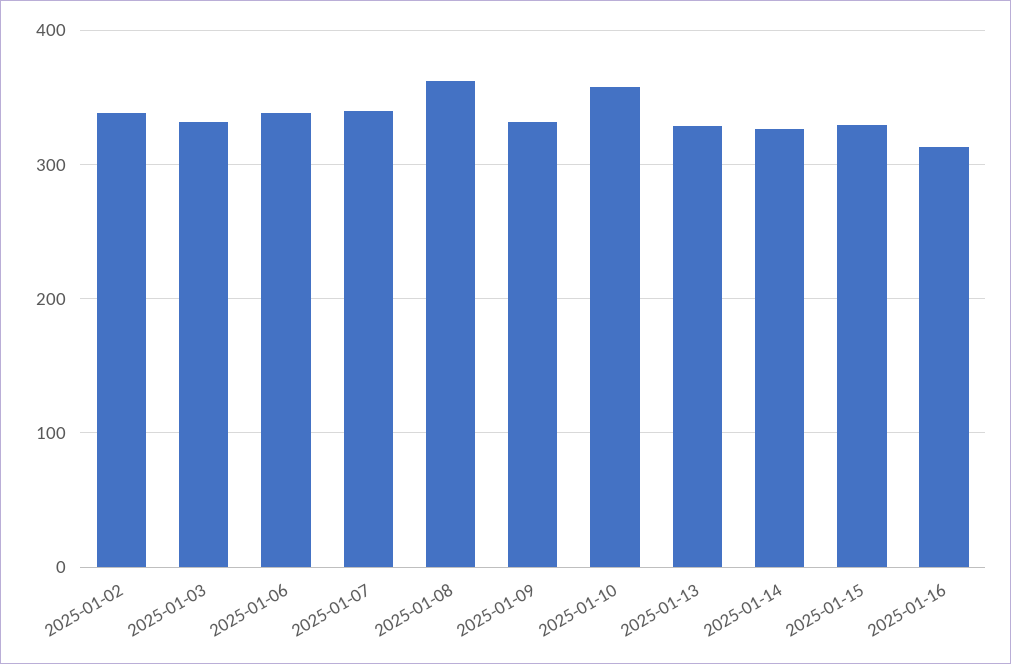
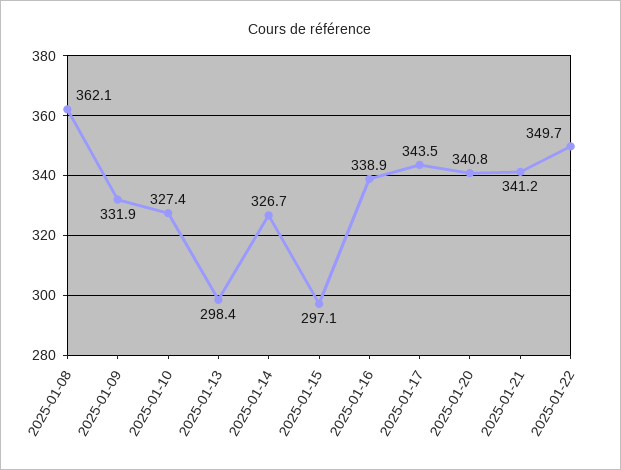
2025-01-02: 340 -> none
2025-01-03: 330 -> none
2025-01-06: 340 -> none
2025-01-07: 340 -> none
2025-01-10: 360 -> 327.4
2025-01-13: 330 -> 298.4
2025-01-15: 330 -> 297.1
2025-01-16: 310 -> 338.9
2025-01-17: none -> 343.5
2025-01-20: none -> 340.8
2025-01-21: none -> 341.2
2025-01-22: none -> 349.7

